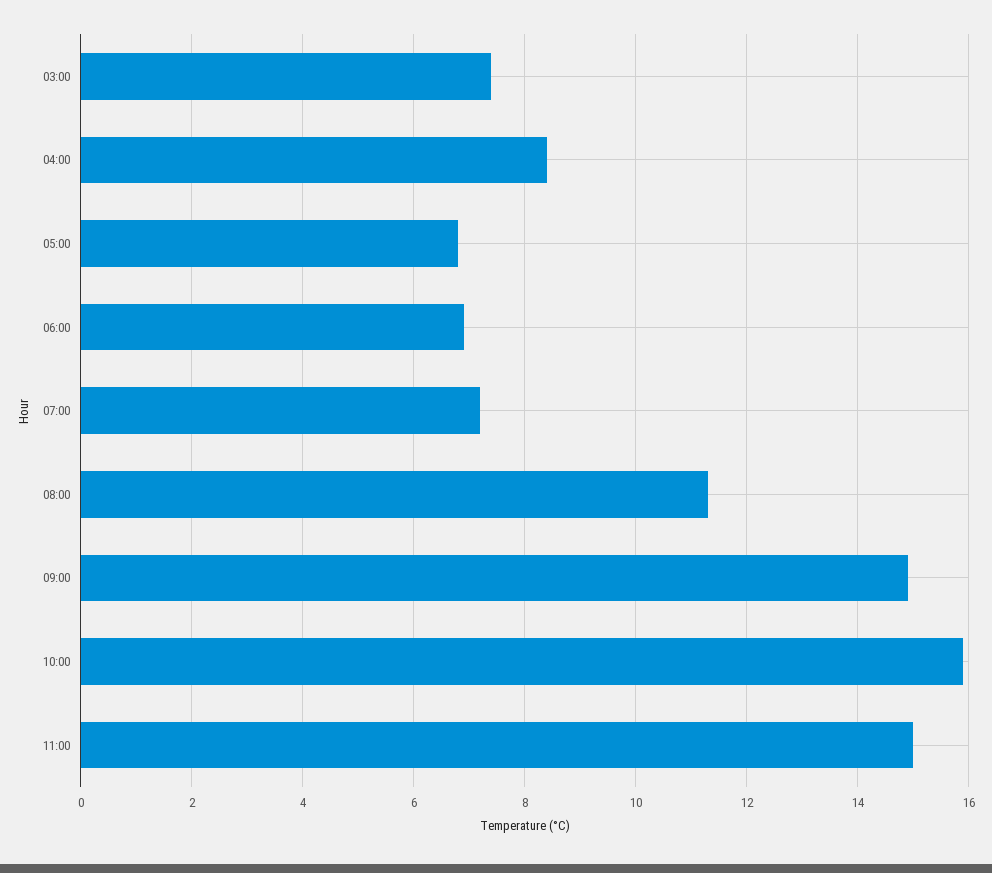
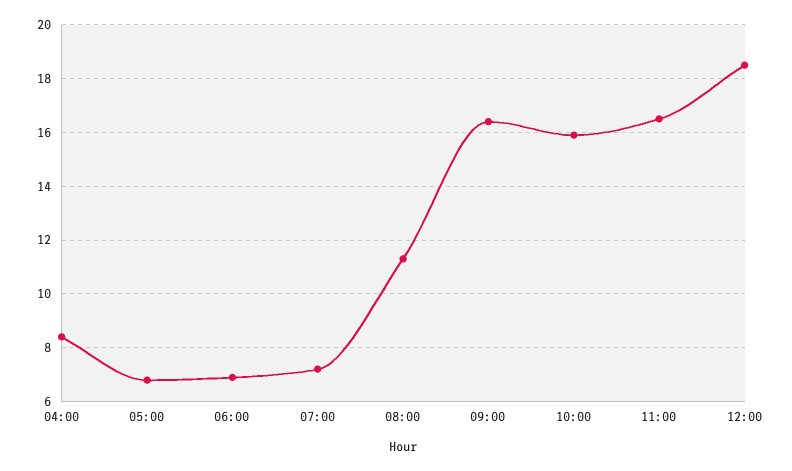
03:00: 7.5 -> none
09:00: 15 -> 16.5
11:00: 15 -> 16.5
12:00: none -> 18.5

